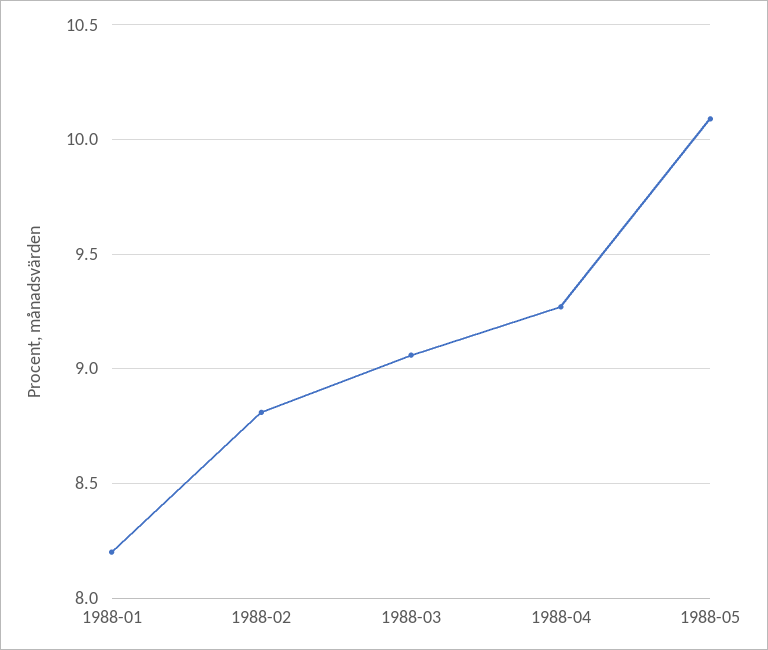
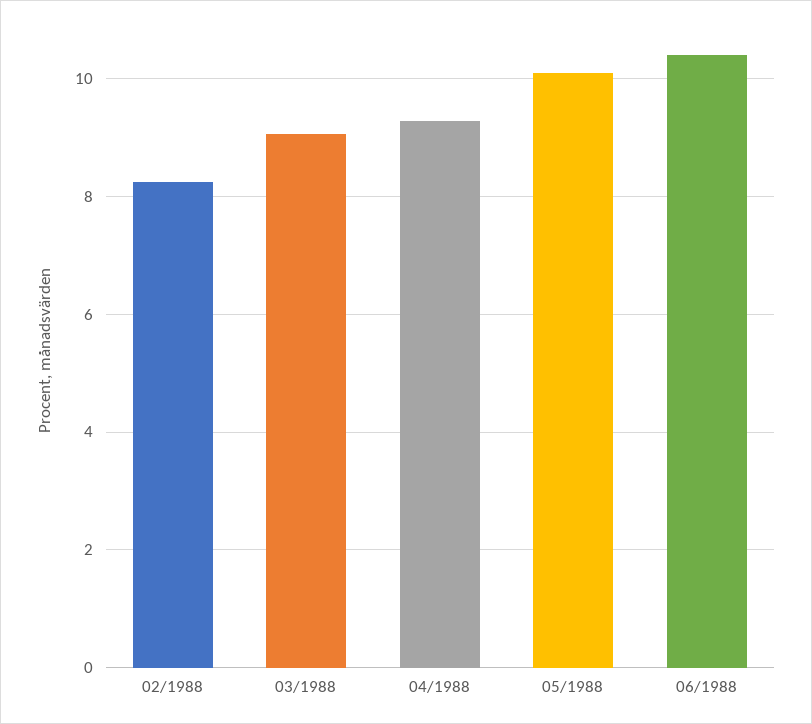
1988-01: 8.2 -> none
1988-02: 8.8 -> 8.2
06/1988: none -> 10.4

